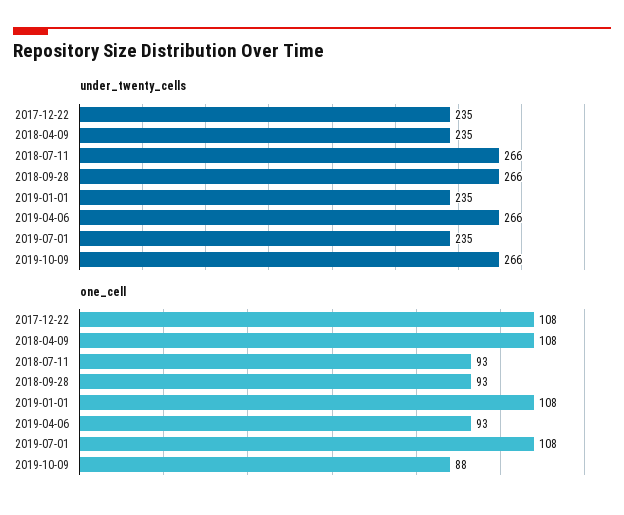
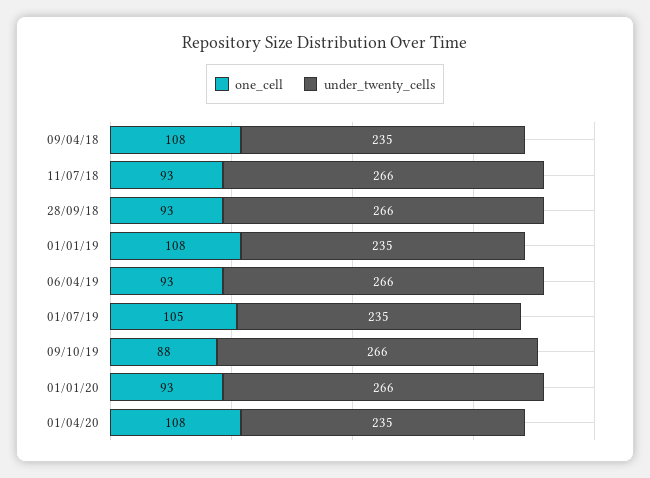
under_twenty_cells, 2017-12-22: 235 -> none
one_cell, 2017-12-22: 108 -> none
one_cell, 2019-07-01: 108 -> 105
one_cell, 01/01/20: none -> 93
under_twenty_cells, 01/01/20: none -> 266
one_cell, 01/04/20: none -> 108
under_twenty_cells, 01/04/20: none -> 235

